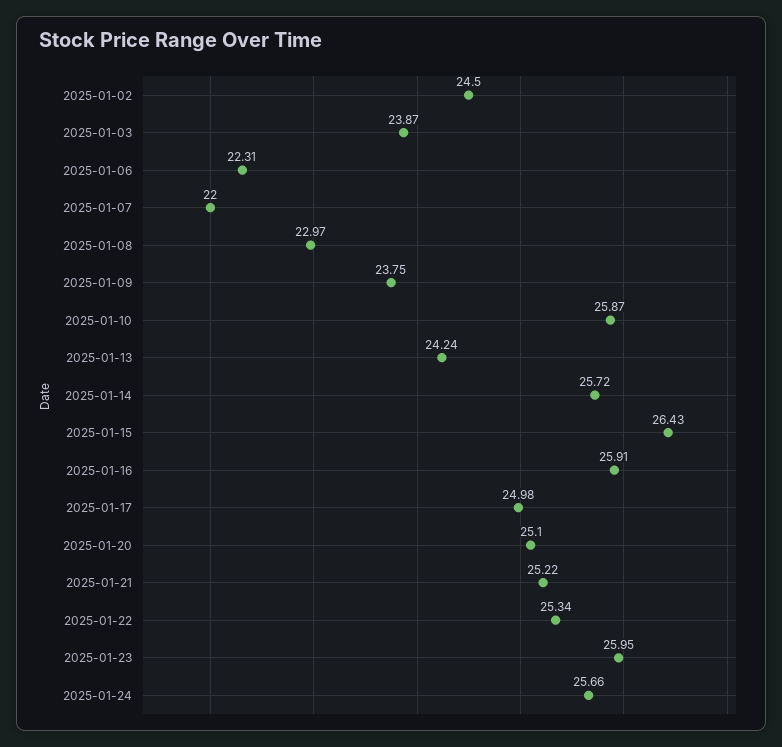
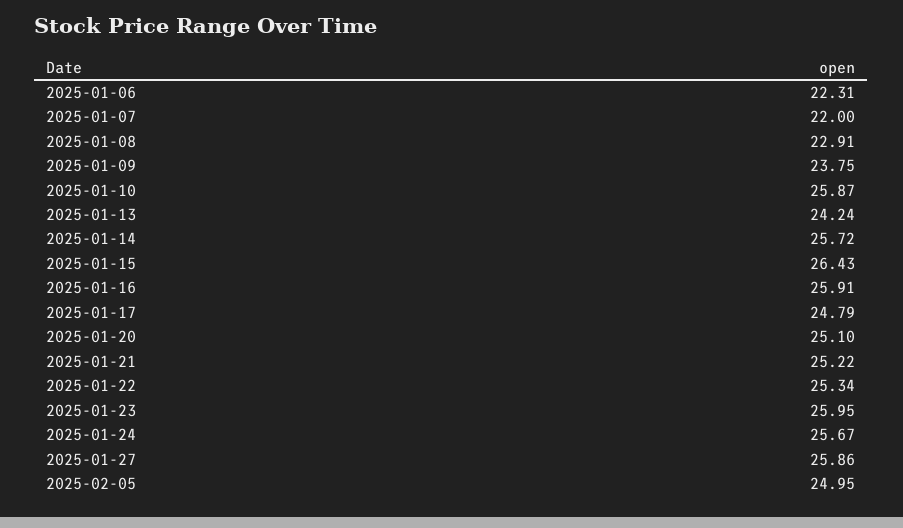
2025-01-02: 24.5 -> none
2025-01-03: 23.87 -> none
2025-01-08: 22.97 -> 22.91
2025-01-17: 24.98 -> 24.79
2025-01-24: 25.66 -> 25.67
2025-01-27: none -> 25.86
2025-02-05: none -> 24.95

